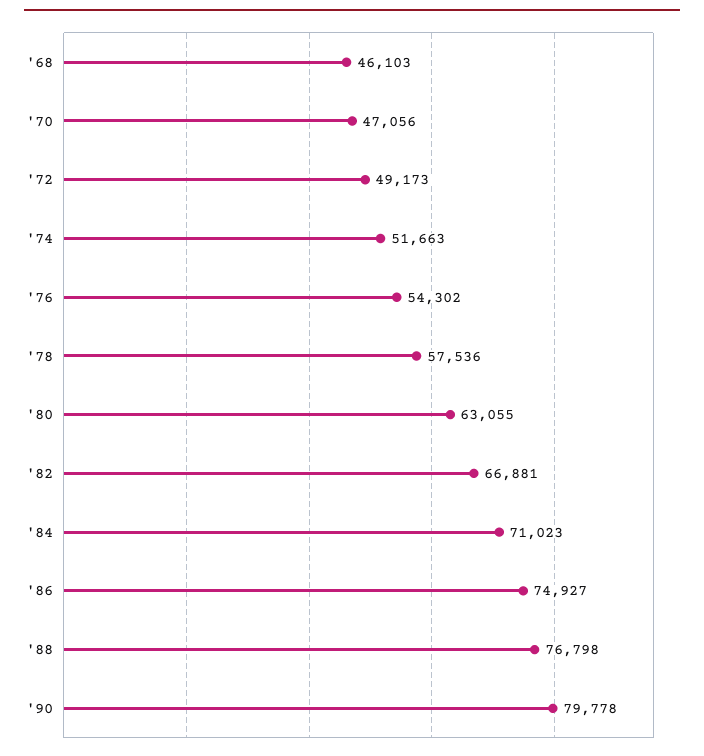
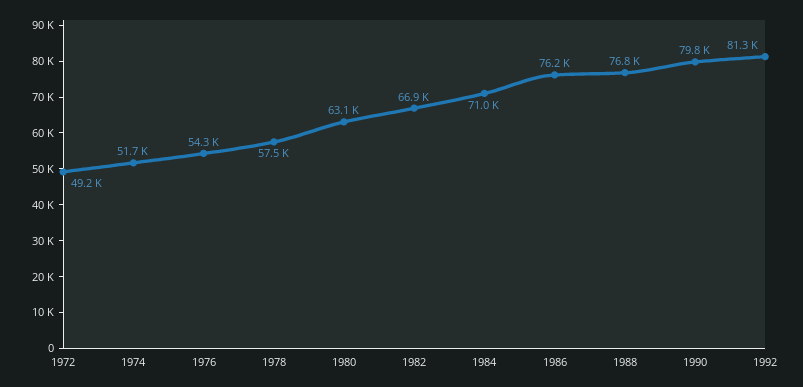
'68: 46103 -> none
'70: 47056 -> none
'86: 74927 -> 76200
1992: none -> 81300

